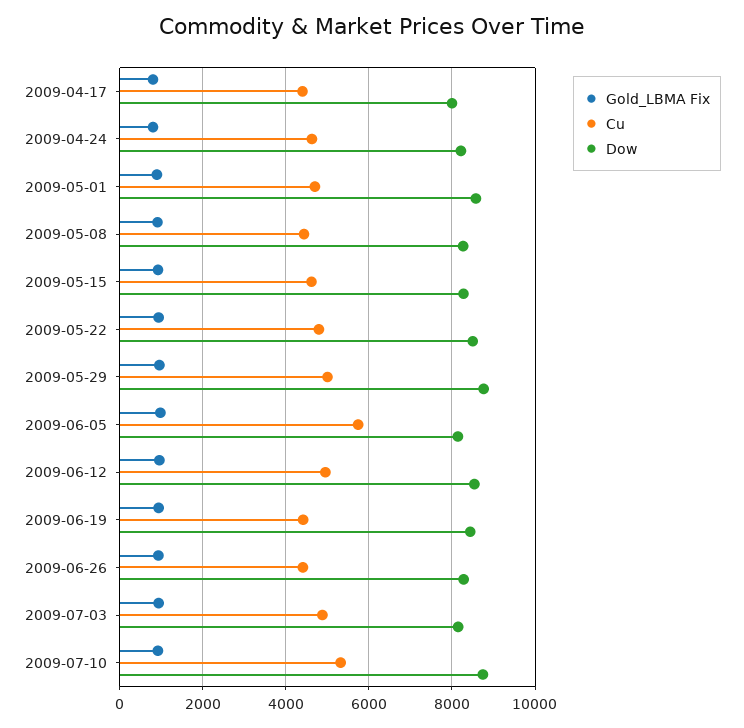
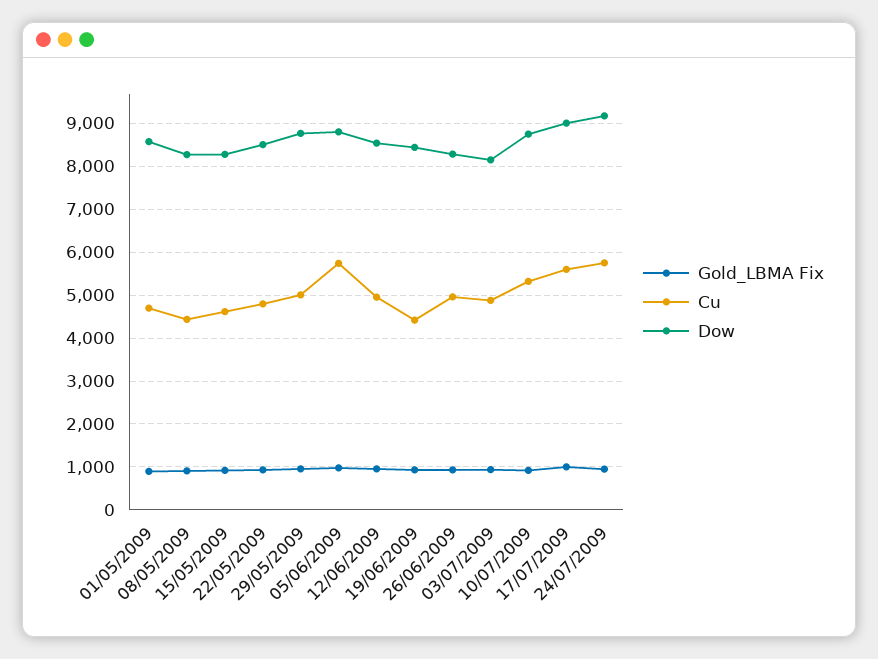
Gold_LBMA Fix, 2009-04-17: 800 -> none
Cu, 2009-04-17: 4400 -> none
Dow, 2009-04-17: 8000 -> none
Gold_LBMA Fix, 2009-04-24: 800 -> none
Cu, 2009-04-24: 4600 -> none
Dow, 2009-04-24: 8200 -> none
Dow, 2009-06-05: 8200 -> 8800
Cu, 2009-06-26: 4400 -> 5000
Gold_LBMA Fix, 17/07/2009: none -> 1000
Cu, 17/07/2009: none -> 5600
Dow, 17/07/2009: none -> 9000
Gold_LBMA Fix, 24/07/2009: none -> 1000
Cu, 24/07/2009: none -> 5800
Dow, 24/07/2009: none -> 9200

